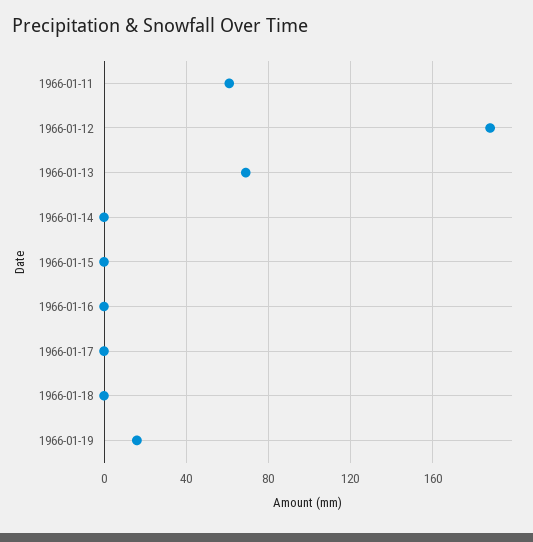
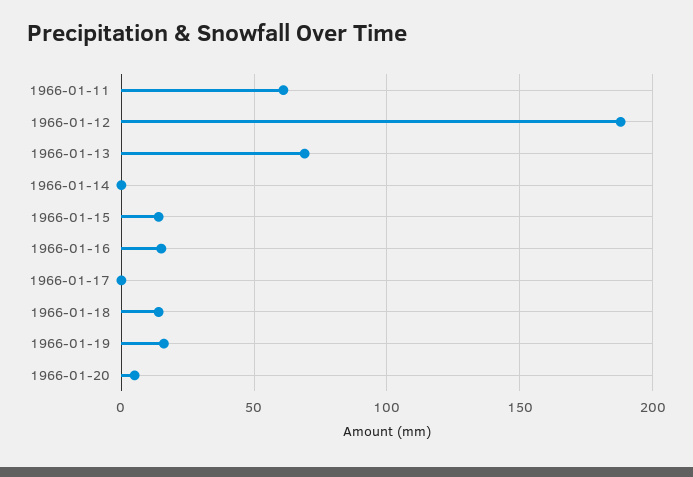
1966-01-15: 0 -> 15
1966-01-16: 0 -> 15
1966-01-18: 0 -> 15
1966-01-20: none -> 5

